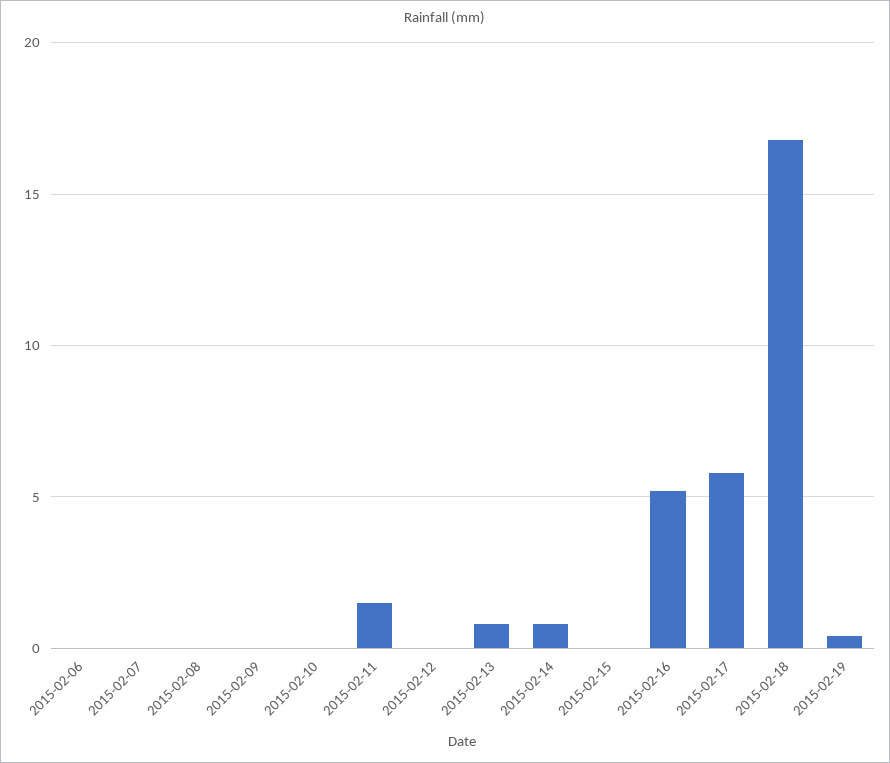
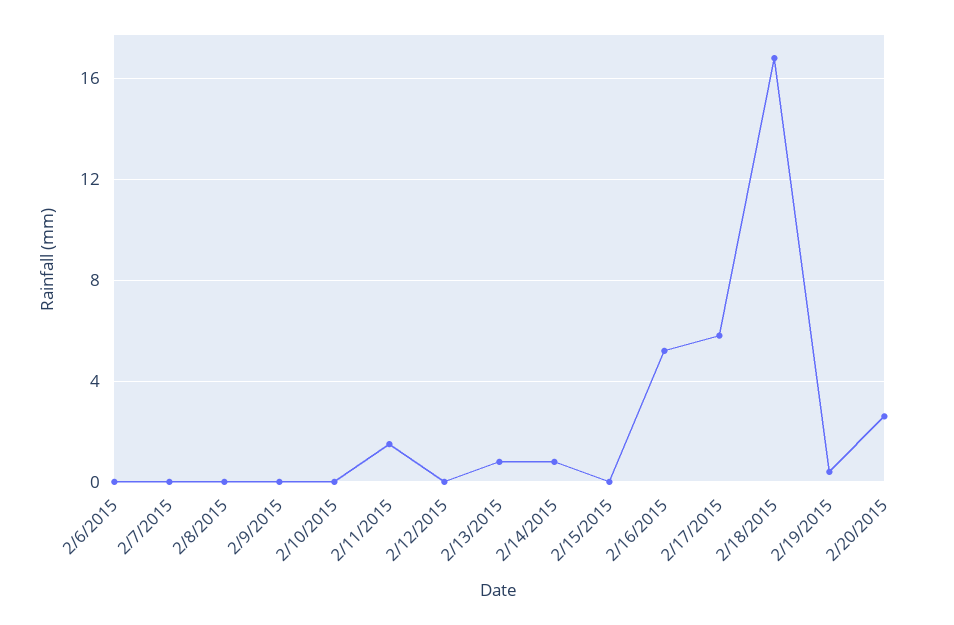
2/20/2015: none -> 2.5

